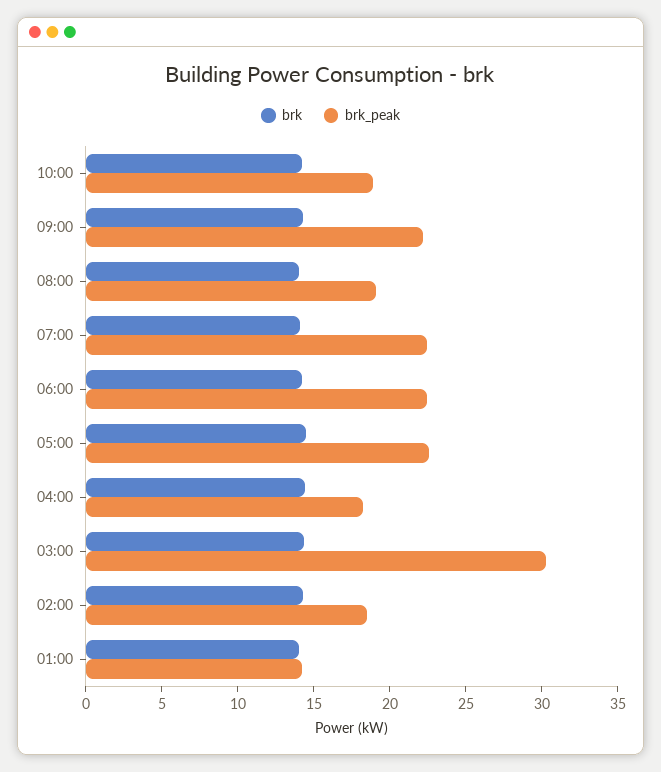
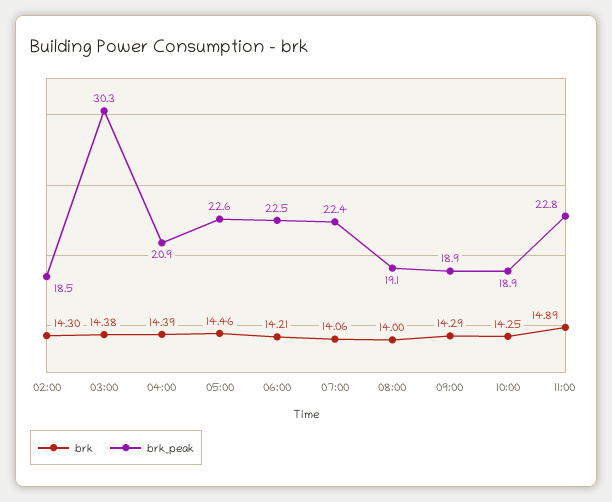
brk_peak, 09:00: 22 -> 18.9
brk_peak, 04:00: 18 -> 20.9
brk, 01:00: 14 -> none
brk_peak, 01:00: 14 -> none
brk, 11:00: none -> 14.89
brk_peak, 11:00: none -> 22.8

